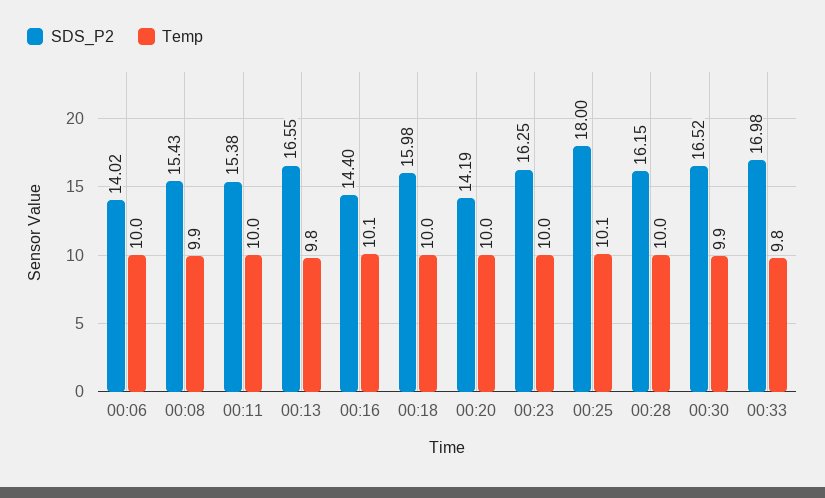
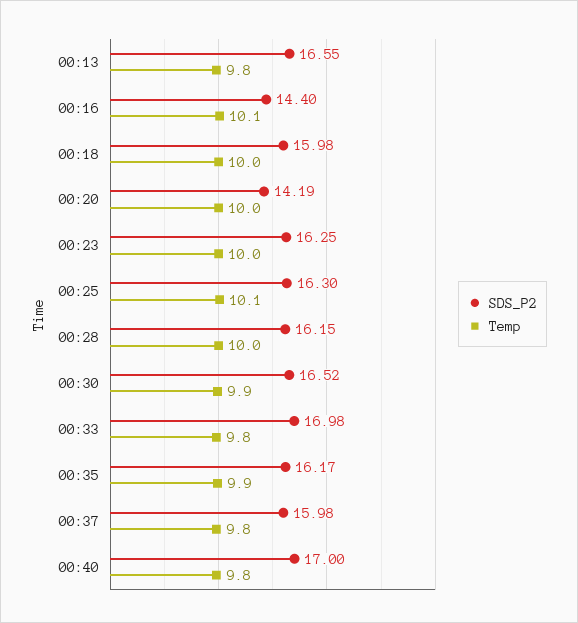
SDS_P2, 00:06: 14.02 -> none
Temp, 00:06: 10 -> none
SDS_P2, 00:08: 15.43 -> none
Temp, 00:08: 9.9 -> none
SDS_P2, 00:11: 15.38 -> none
Temp, 00:11: 10 -> none
SDS_P2, 00:25: 18 -> 16.3
SDS_P2, 00:35: none -> 16.17
Temp, 00:35: none -> 9.9
SDS_P2, 00:37: none -> 15.98
Temp, 00:37: none -> 9.8
SDS_P2, 00:40: none -> 17
Temp, 00:40: none -> 9.8

